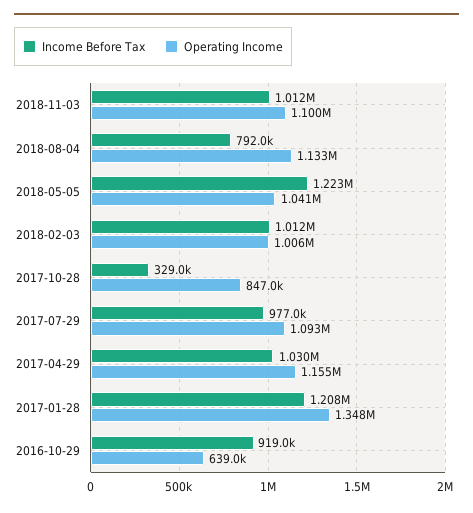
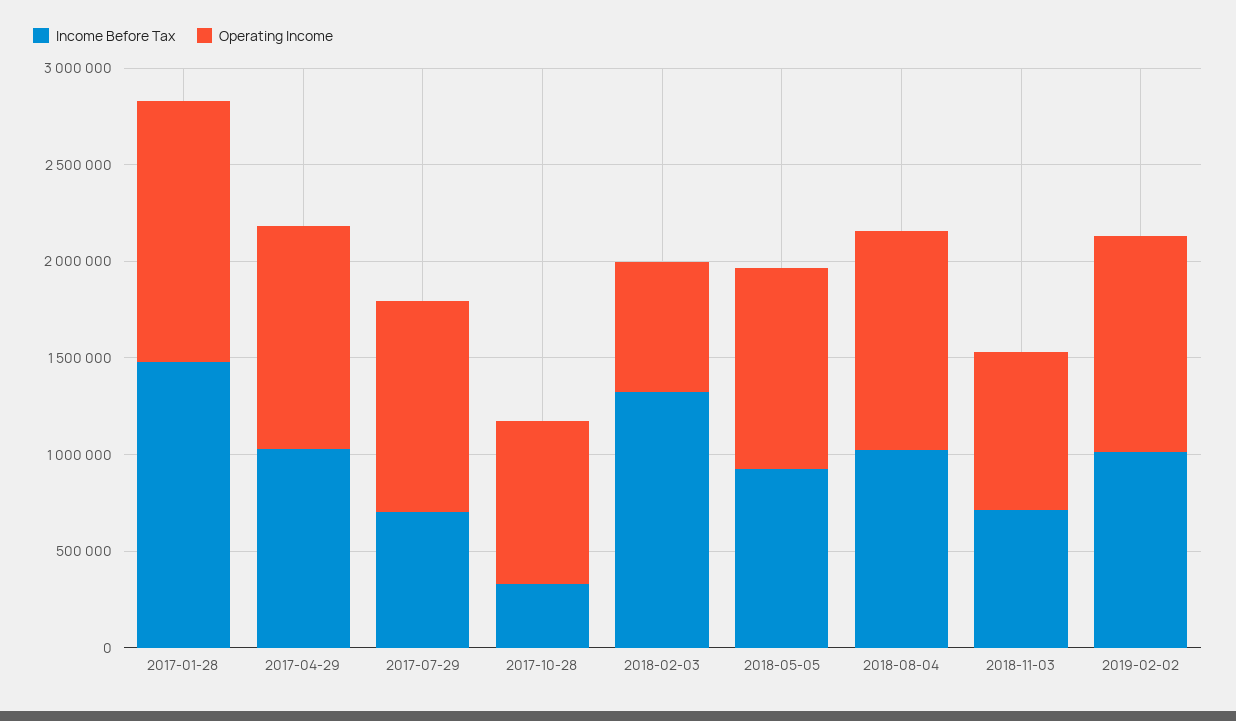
Income Before Tax, 2018-11-03: 1012000 -> 700000
Operating Income, 2018-11-03: 1100000 -> 800000
Income Before Tax, 2018-08-04: 792000 -> 1000000
Income Before Tax, 2018-05-05: 1223000 -> 900000
Income Before Tax, 2018-02-03: 1012000 -> 1300000
Operating Income, 2018-02-03: 1006000 -> 700000
Income Before Tax, 2017-07-29: 977000 -> 700000
Income Before Tax, 2017-01-28: 1208000 -> 1500000
Income Before Tax, 2016-10-29: 919000 -> none
Operating Income, 2016-10-29: 639000 -> none
Income Before Tax, 2019-02-02: none -> 1000000
Operating Income, 2019-02-02: none -> 1100000

